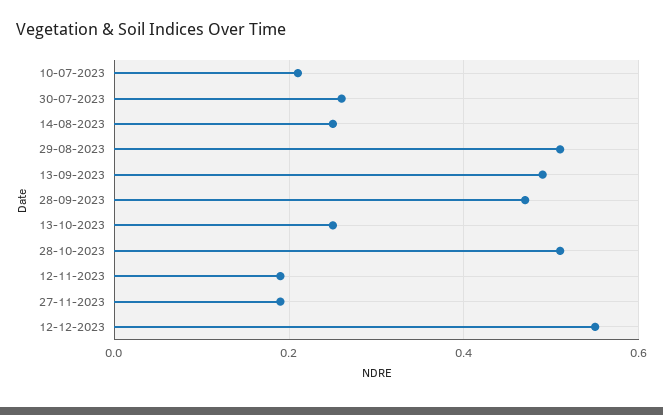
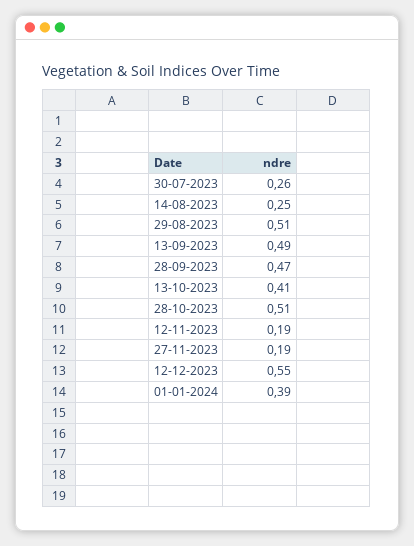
10-07-2023: 0.2 -> none
13-10-2023: 0.25 -> 0.41
01-01-2024: none -> 0.39

